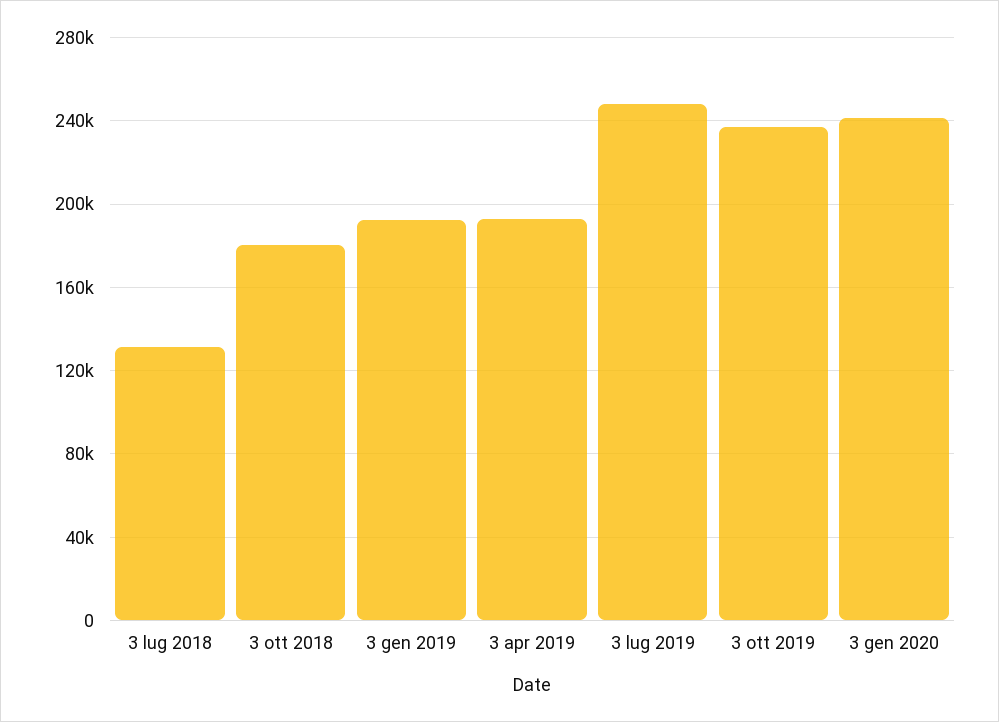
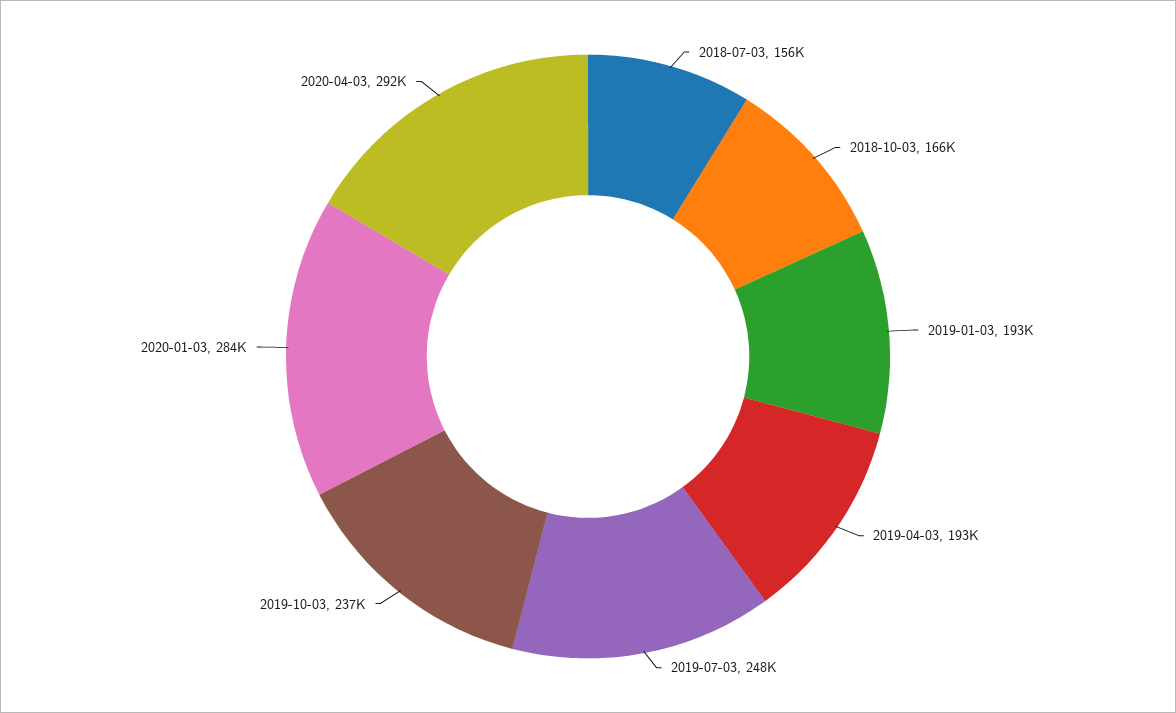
3 lug 2018: 130000 -> 156000
3 ott 2018: 180000 -> 166000
3 gen 2020: 240000 -> 284000
2020-04-03: none -> 292000

